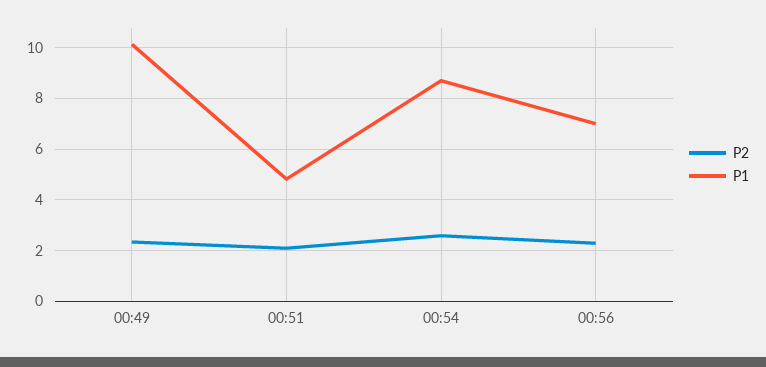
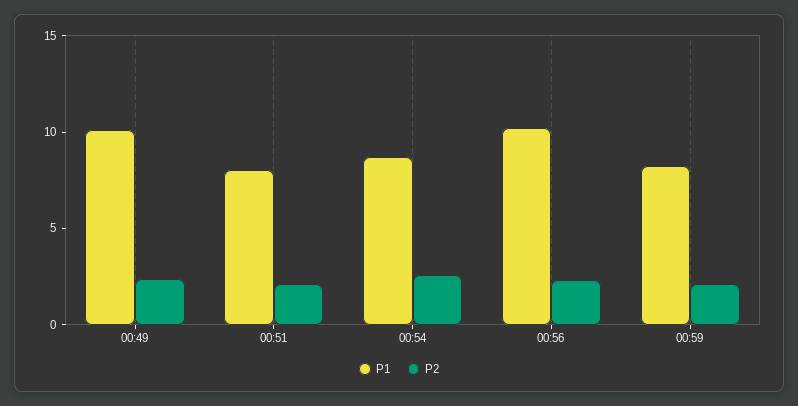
P1, 00:51: 4.75 -> 8
P1, 00:56: 7 -> 10
P1, 00:59: none -> 8
P2, 00:59: none -> 2

